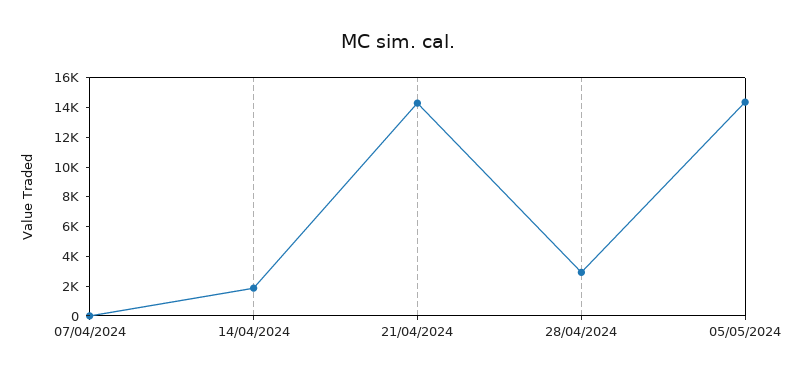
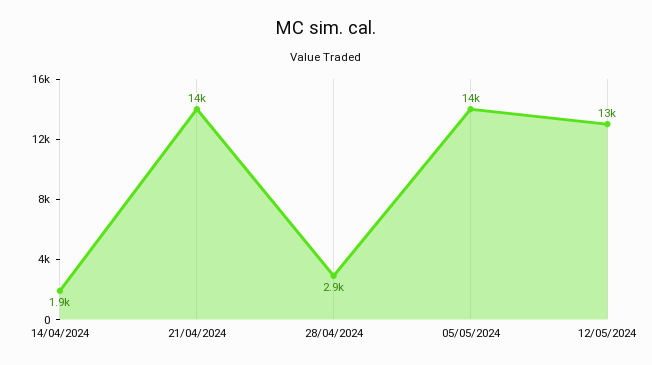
07/04/2024: 0 -> none
12/05/2024: none -> 13000

